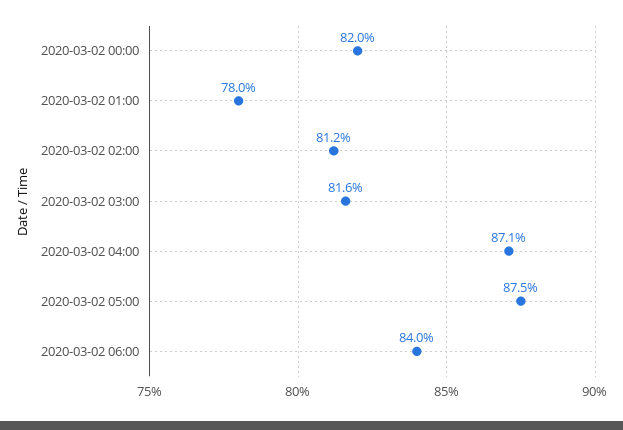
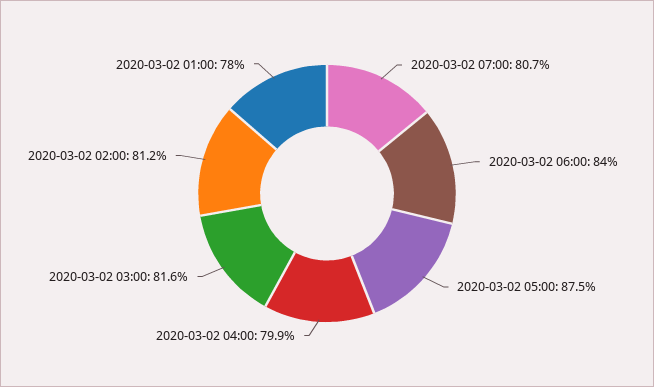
2020-03-02 00:00: 82 -> none
2020-03-02 04:00: 87.1 -> 79.9
2020-03-02 07:00: none -> 80.7

